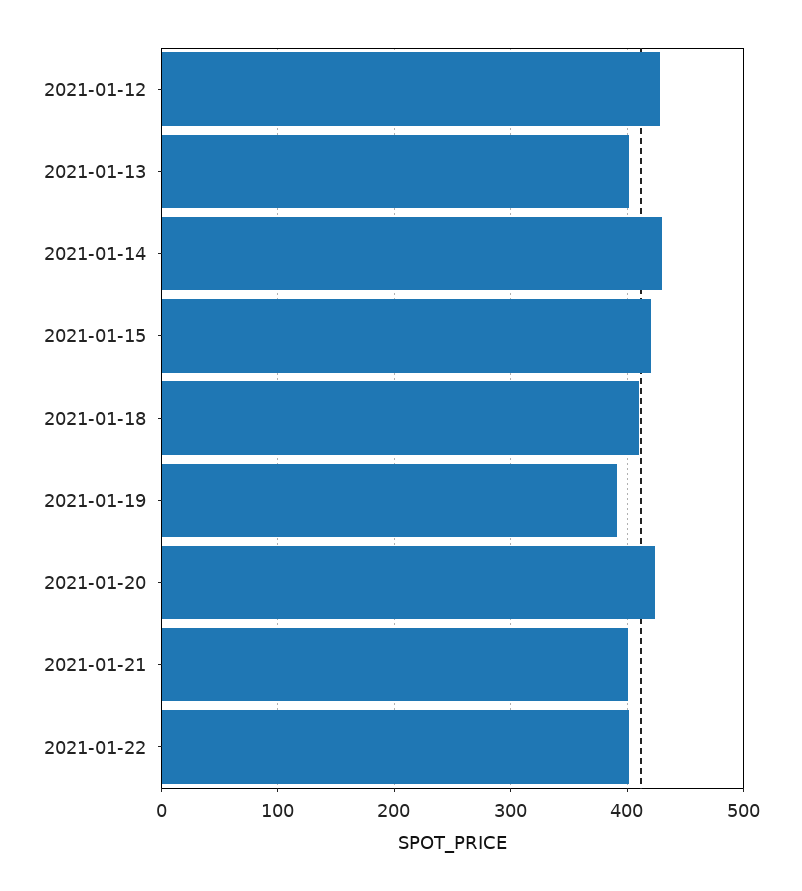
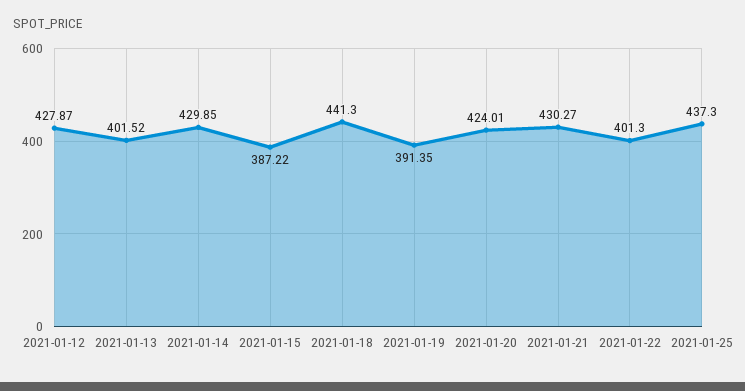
2021-01-15: 420 -> 387.22
2021-01-18: 410 -> 441.3
2021-01-21: 400 -> 430.27
2021-01-25: none -> 437.3

